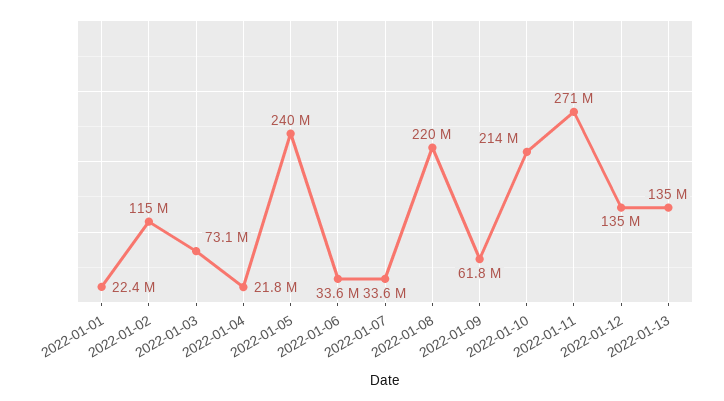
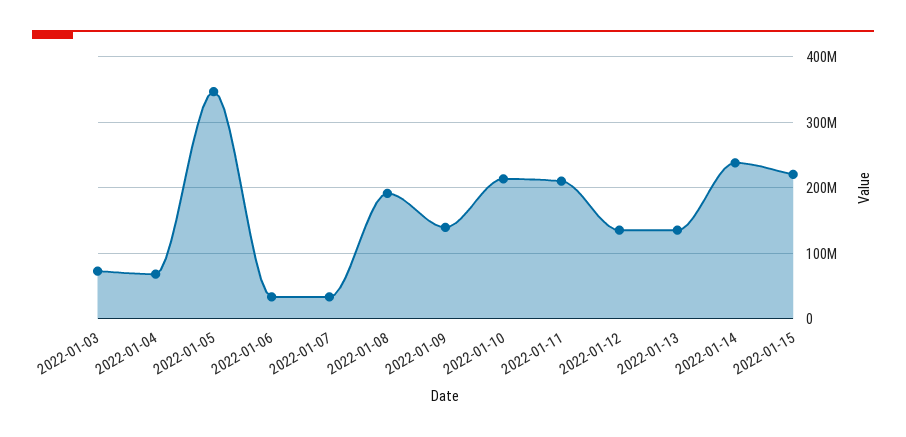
2022-01-01: 22400000 -> none
2022-01-02: 115000000 -> none
2022-01-04: 21800000 -> 70000000
2022-01-05: 240000000 -> 350000000
2022-01-08: 220000000 -> 190000000
2022-01-09: 61800000 -> 140000000
2022-01-11: 271000000 -> 210000000
2022-01-14: none -> 240000000
2022-01-15: none -> 220000000

